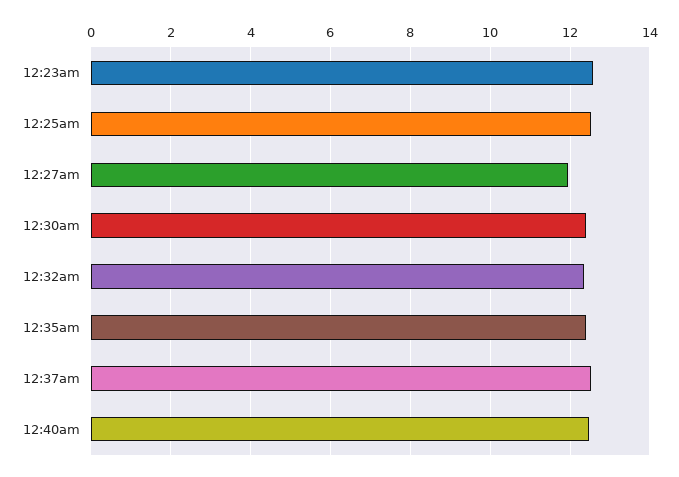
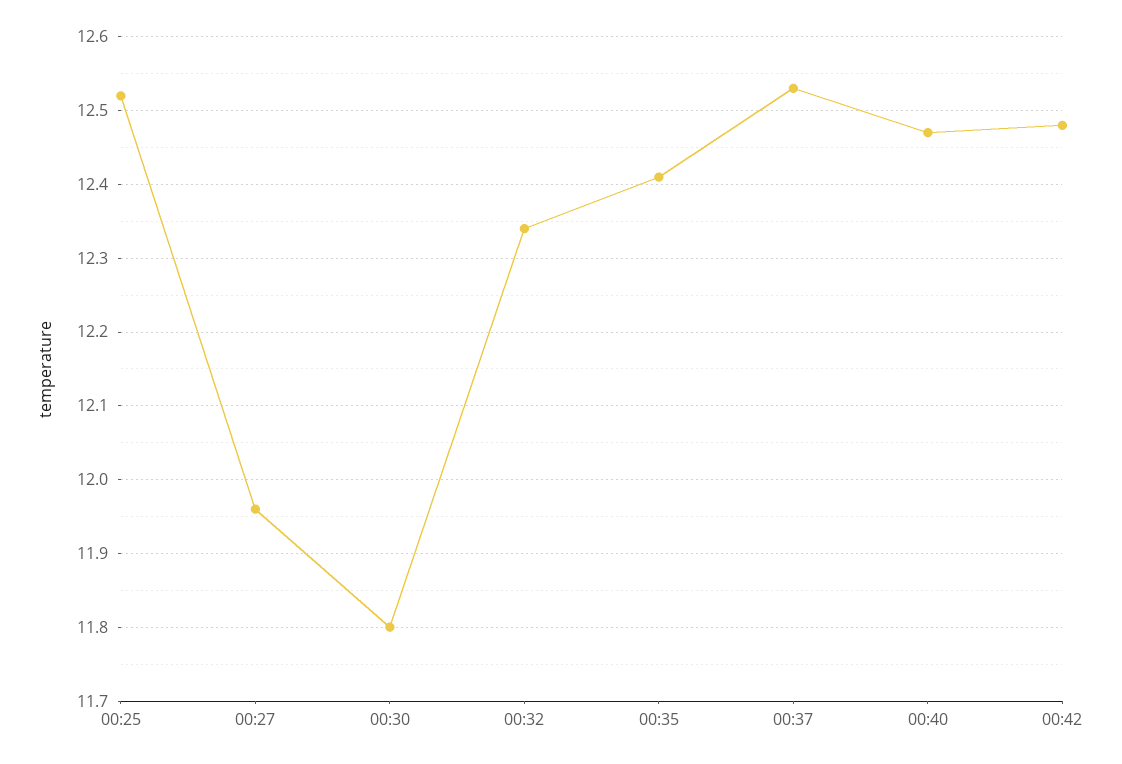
12:23am: 12.6 -> none
12:30am: 12.4 -> 11.8
00:42: none -> 12.48

